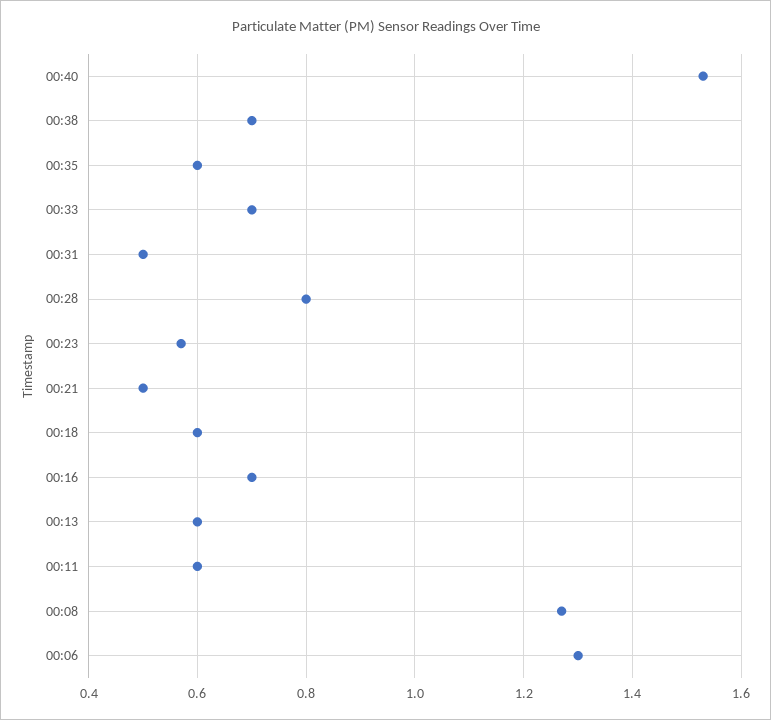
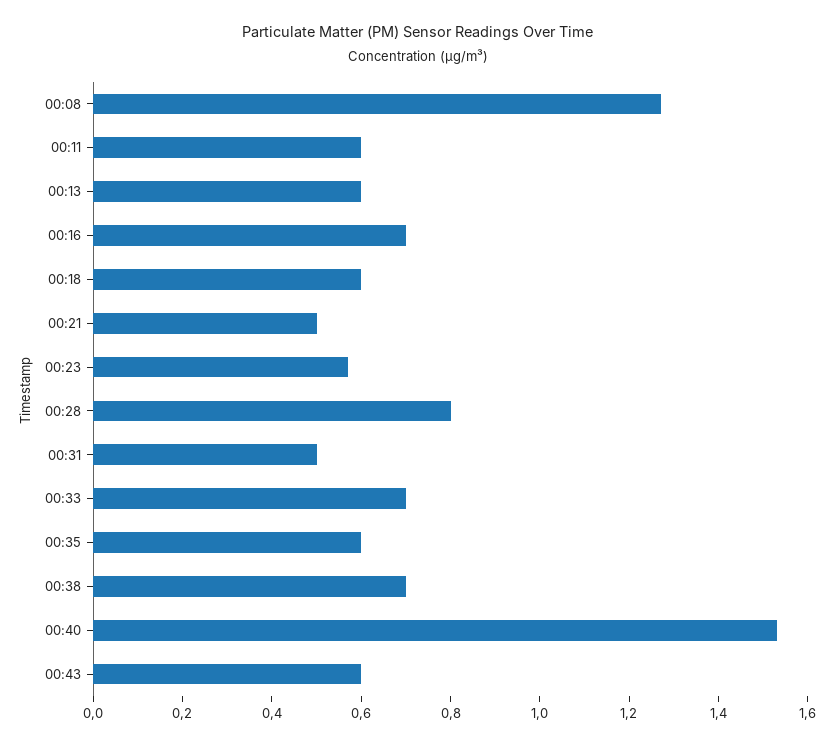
00:06: 1.3 -> none
00:43: none -> 0.6

